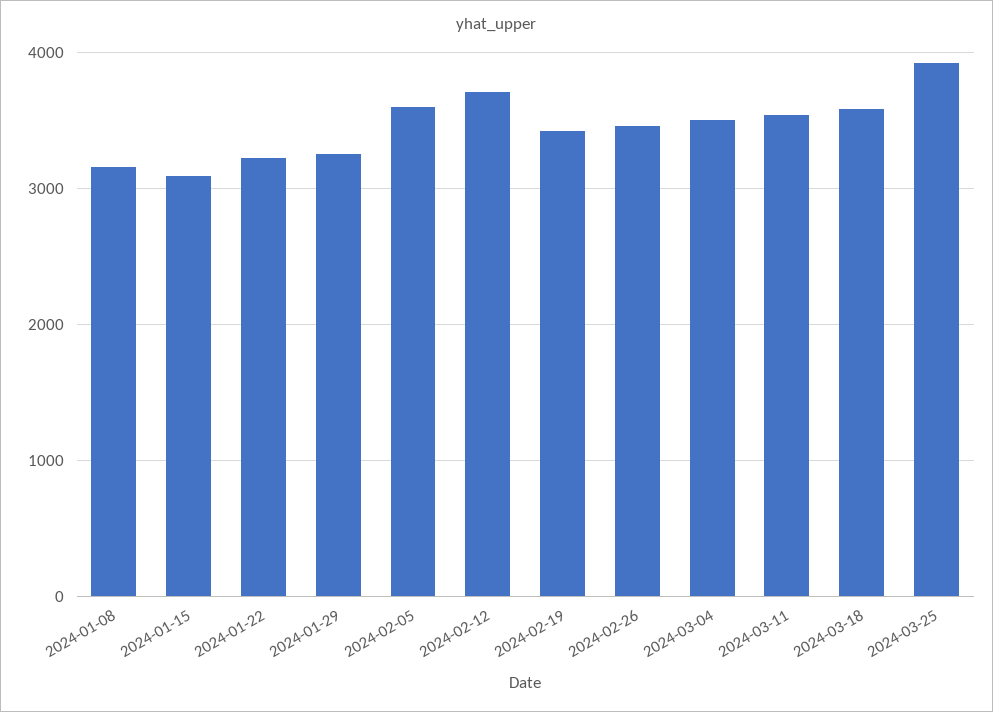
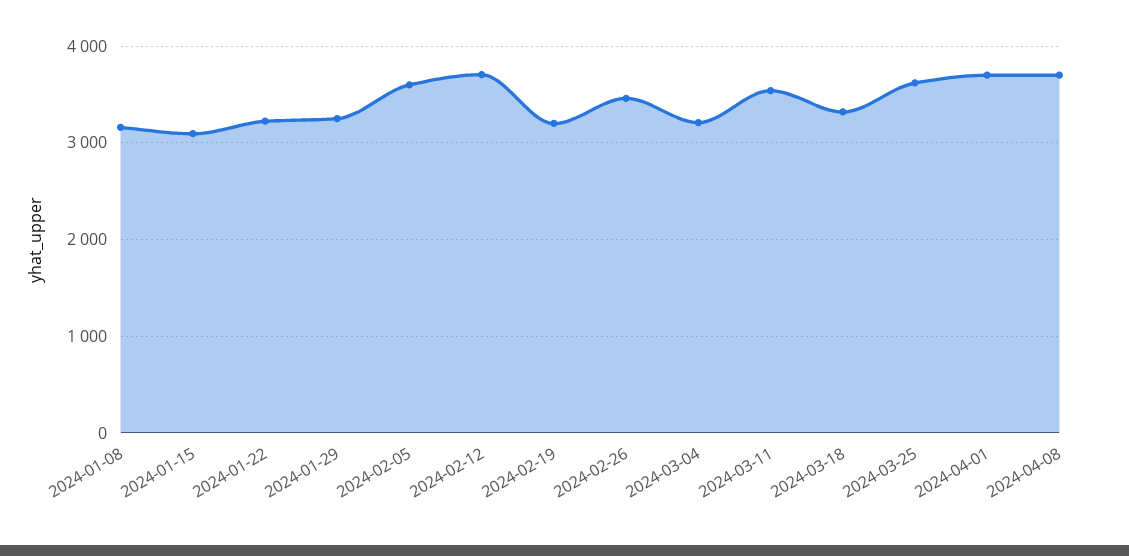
2024-02-19: 3400 -> 3200
2024-03-04: 3500 -> 3200
2024-03-18: 3600 -> 3300
2024-03-25: 3900 -> 3600
2024-04-01: none -> 3700
2024-04-08: none -> 3700

